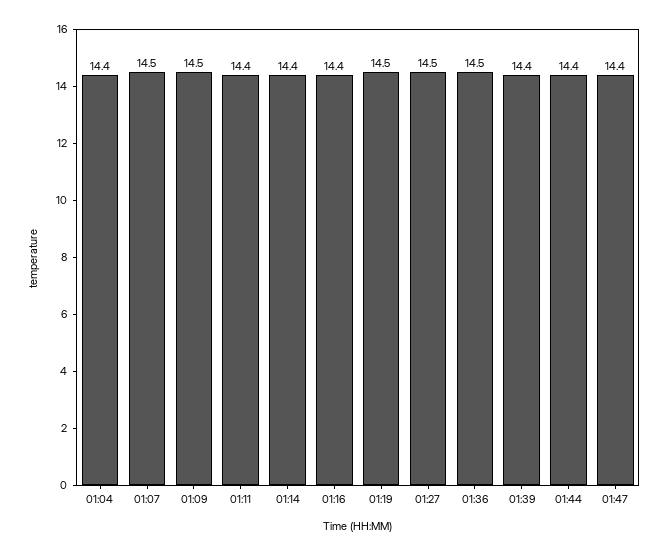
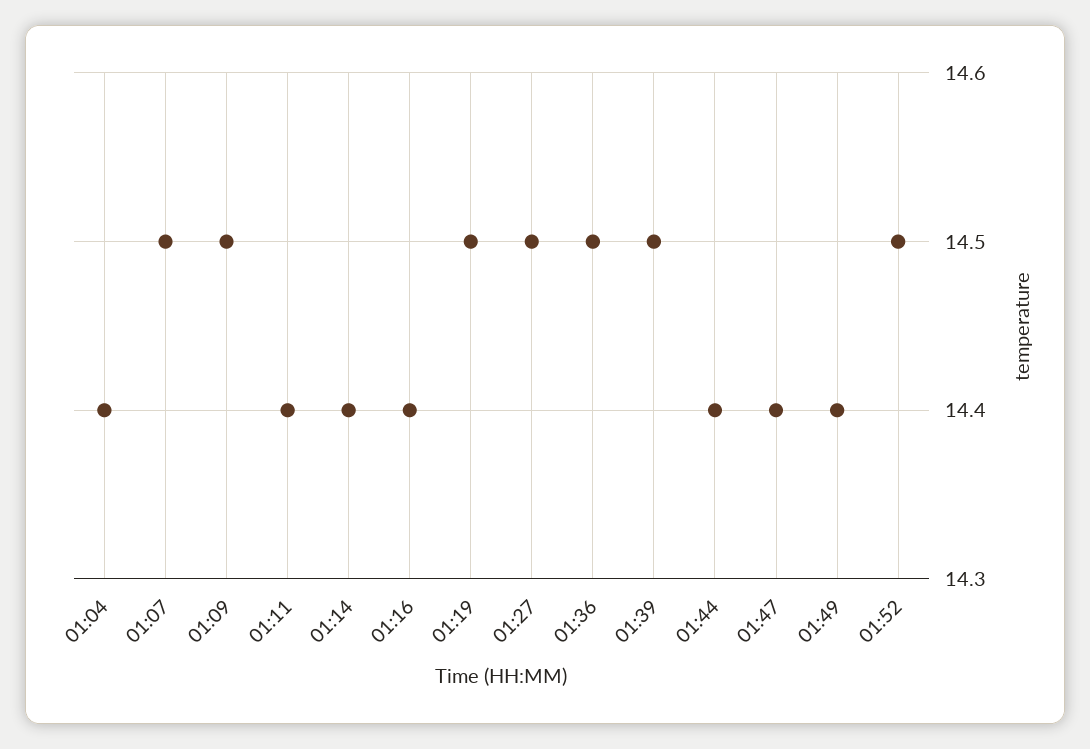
01:39: 14.4 -> 14.5
01:49: none -> 14.4
01:52: none -> 14.5

